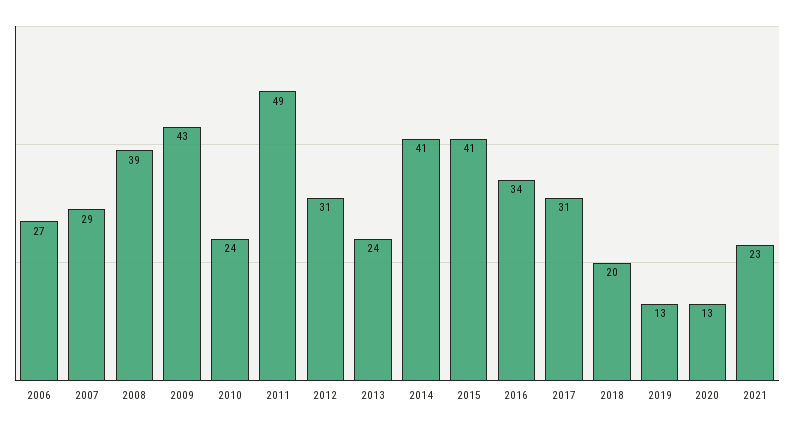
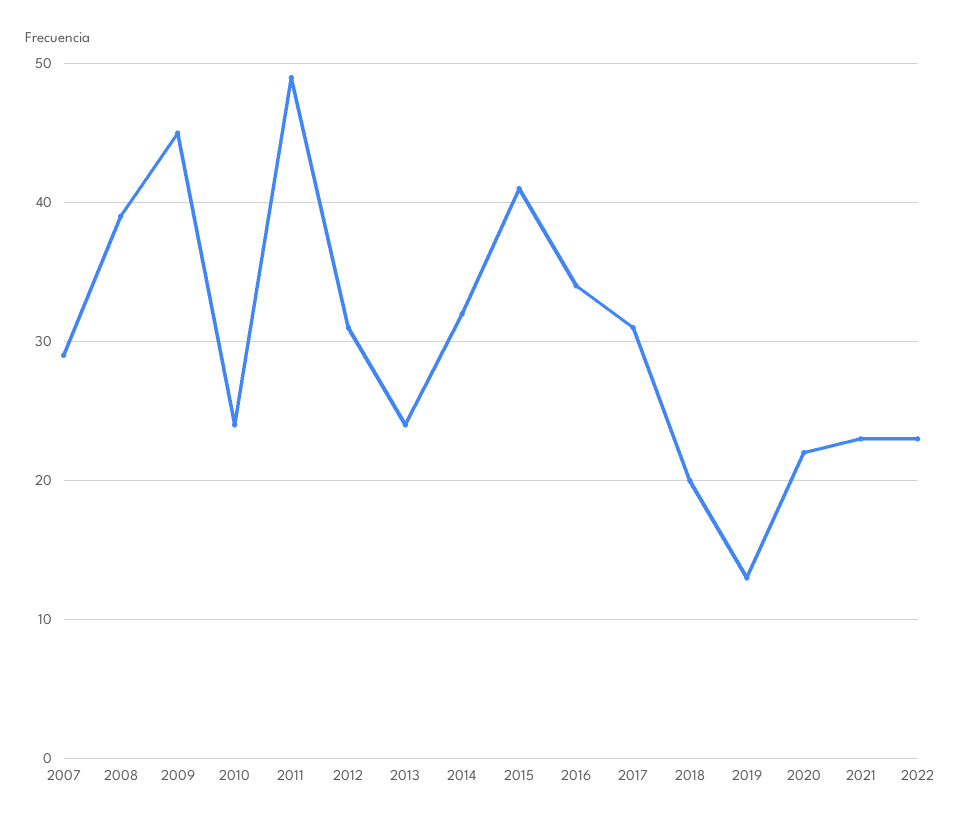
2006: 27 -> none
2009: 43 -> 45
2014: 41 -> 32
2020: 13 -> 22
2022: none -> 23

